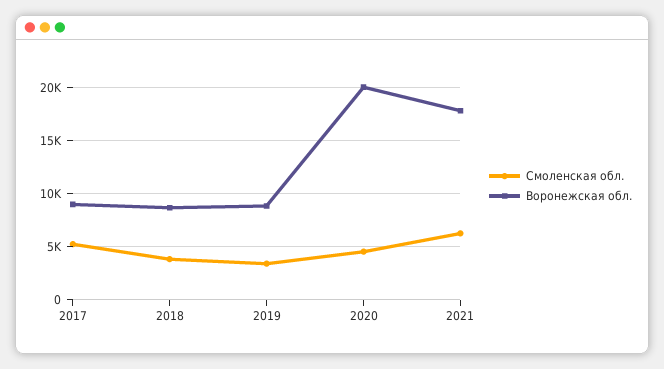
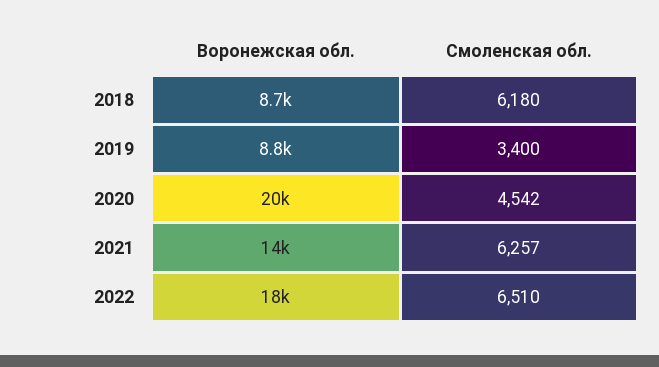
Смоленская обл., 2017: 5000 -> none
Воронежская обл., 2017: 9000 -> none
Смоленская обл., 2018: 4000 -> 6180
Воронежская обл., 2021: 18000 -> 14000
Воронежская обл., 2022: none -> 18000
Смоленская обл., 2022: none -> 6510

